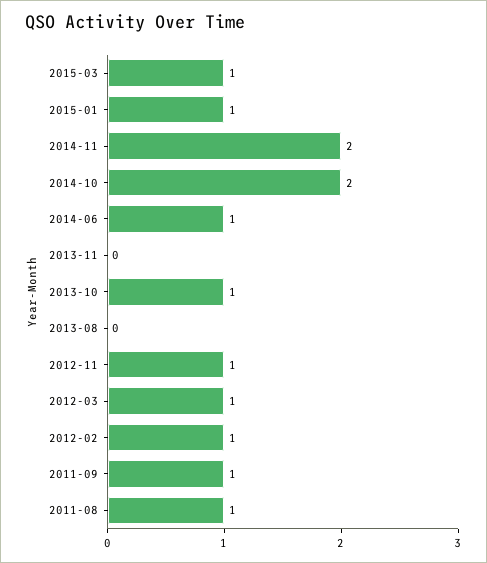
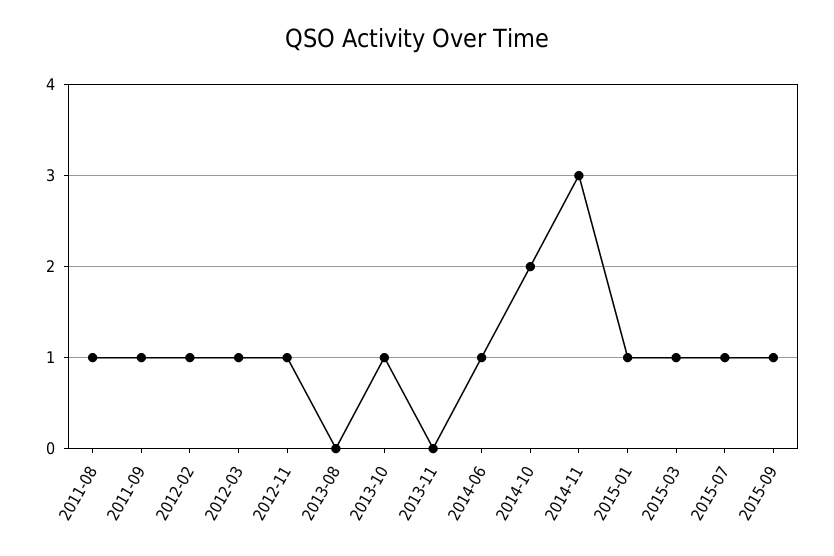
2014-11: 2 -> 3
2015-07: none -> 1
2015-09: none -> 1

